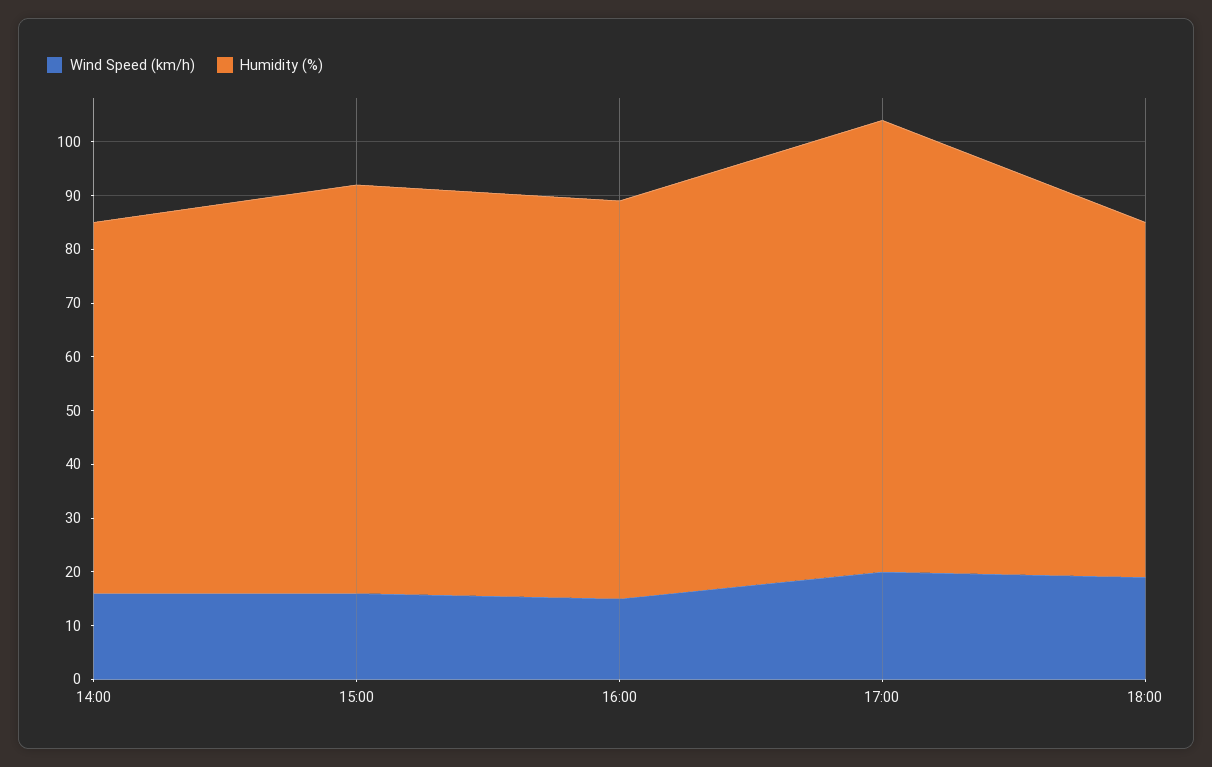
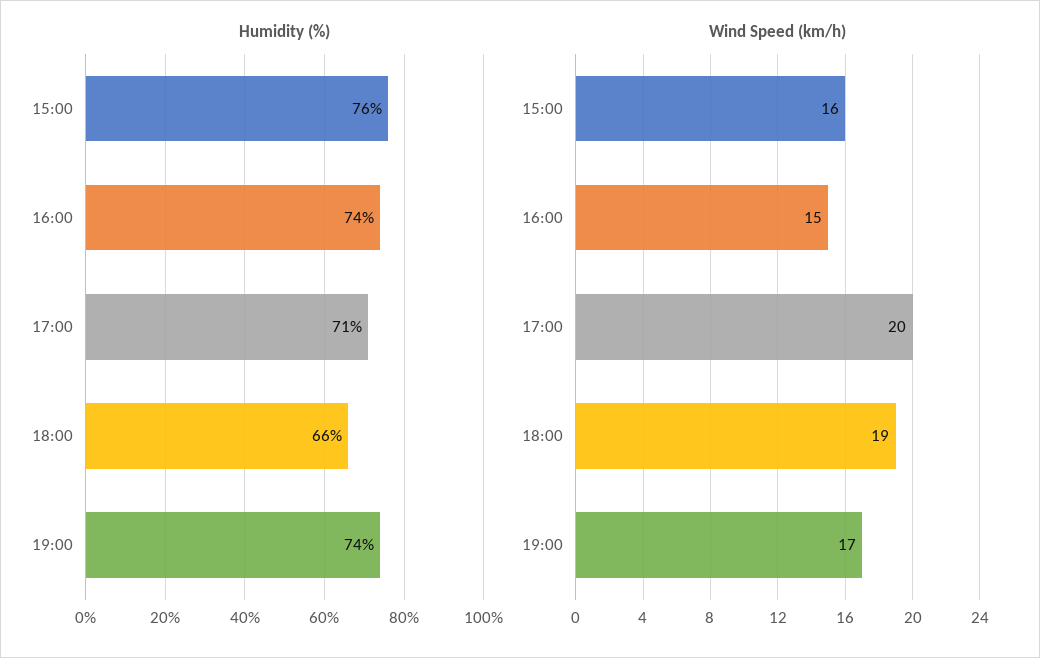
Wind Speed (km/h), 14:00: 15 -> none
Humidity (%), 14:00: 70 -> none
Humidity (%), 17:00: 85 -> 71
Humidity (%), 19:00: none -> 74
Wind Speed (km/h), 19:00: none -> 17

